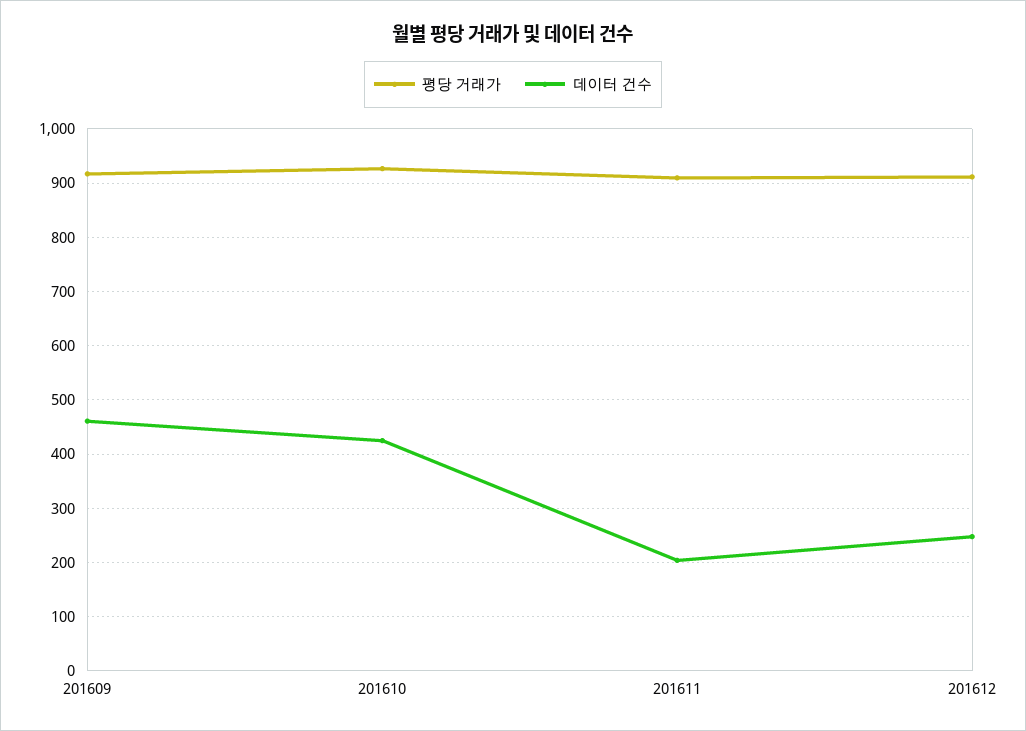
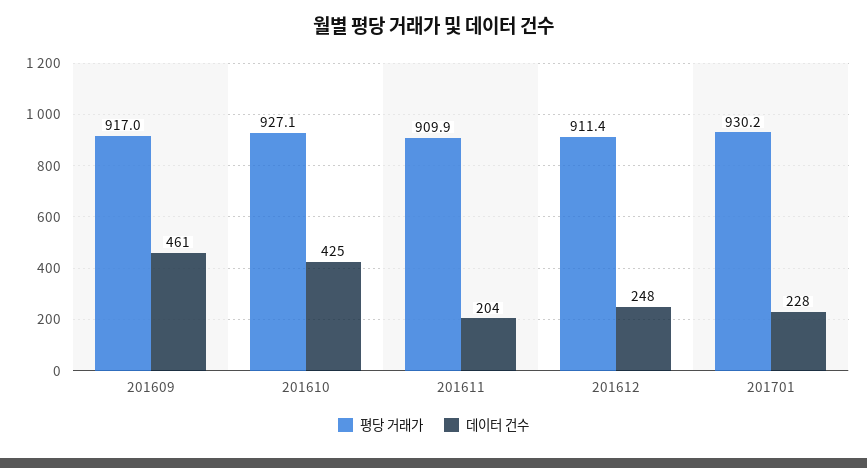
평당 거래가, 201701: none -> 930.2
데이터 건수, 201701: none -> 228

